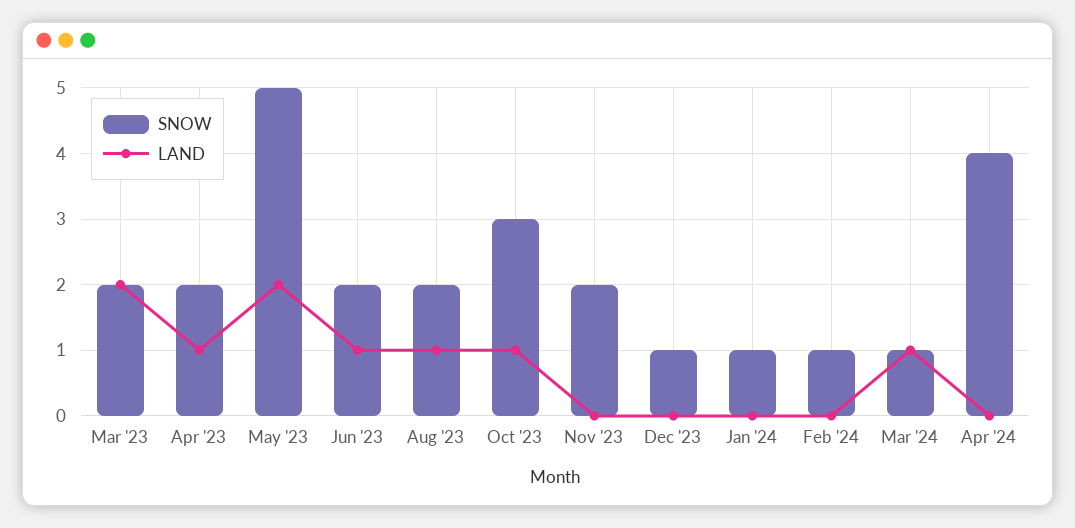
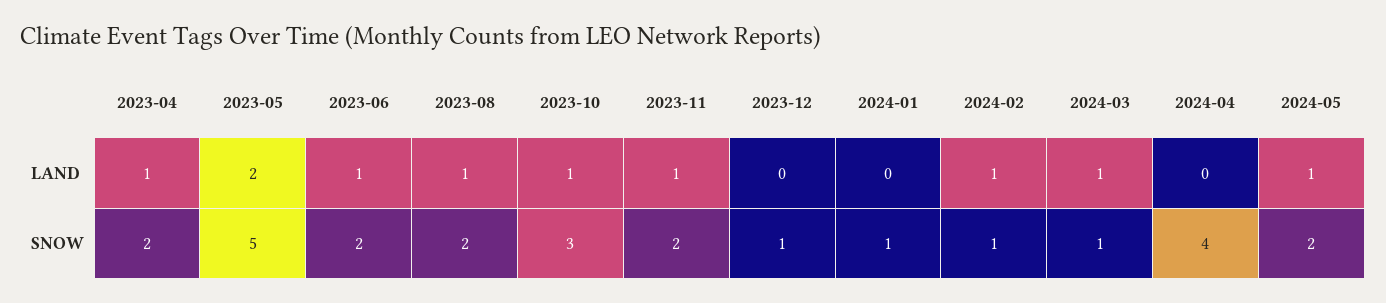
SNOW, Mar '23: 2 -> none
LAND, Mar '23: 2 -> none
LAND, Nov '23: 0 -> 1
LAND, Feb '24: 0 -> 1
LAND, 2024-05: none -> 1
SNOW, 2024-05: none -> 2

